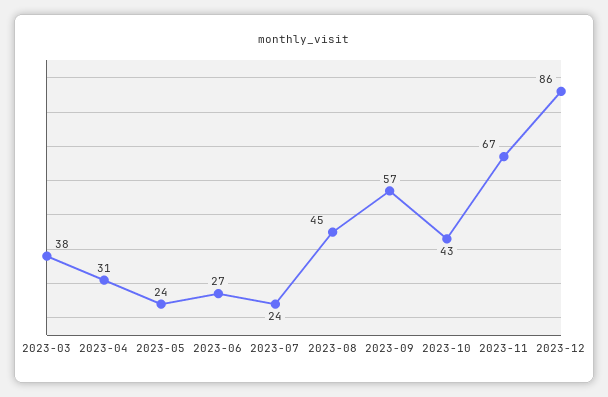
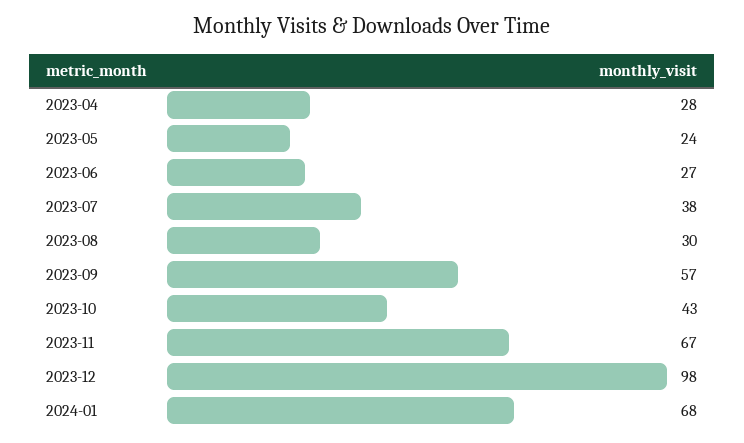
2023-03: 38 -> none
2023-04: 31 -> 28
2023-07: 24 -> 38
2023-08: 45 -> 30
2023-12: 86 -> 98
2024-01: none -> 68

